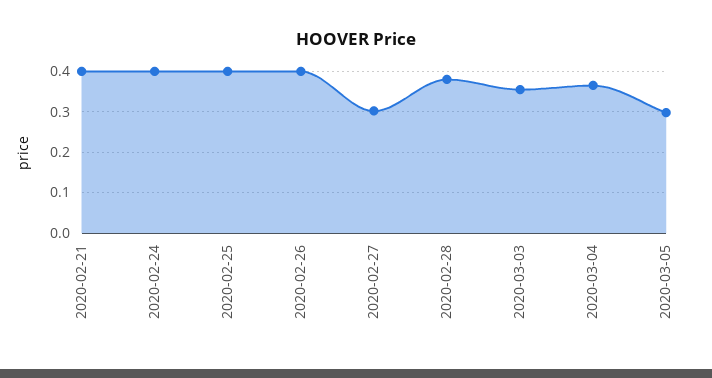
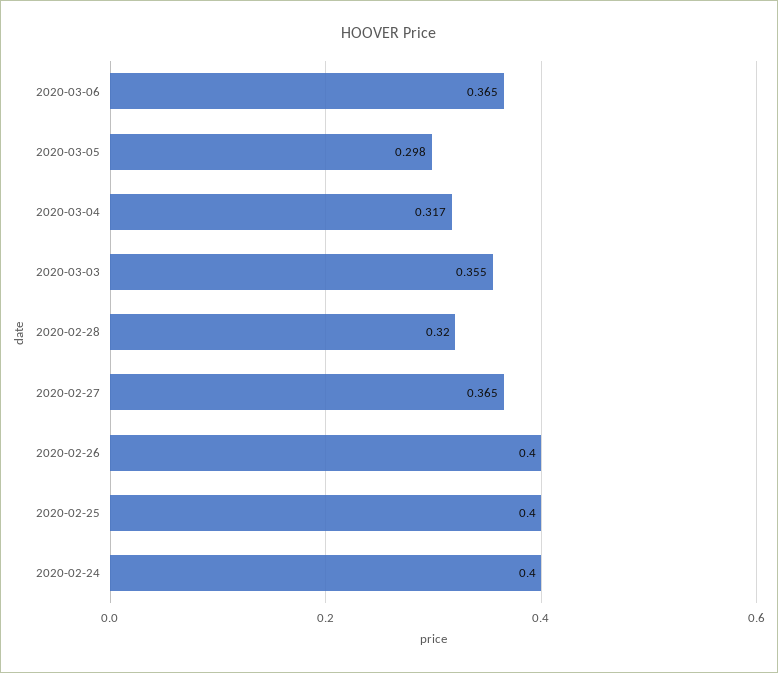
2020-02-21: 0.4 -> none
2020-02-27: 0.3 -> 0.365
2020-02-28: 0.38 -> 0.32
2020-03-04: 0.36 -> 0.317
2020-03-06: none -> 0.365

